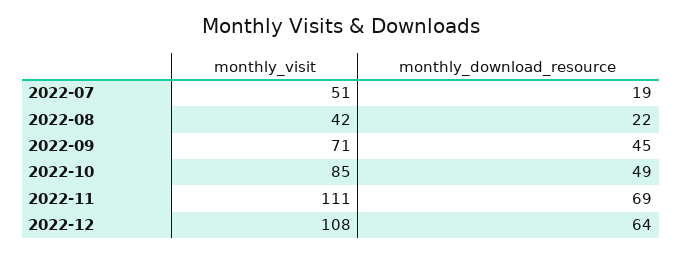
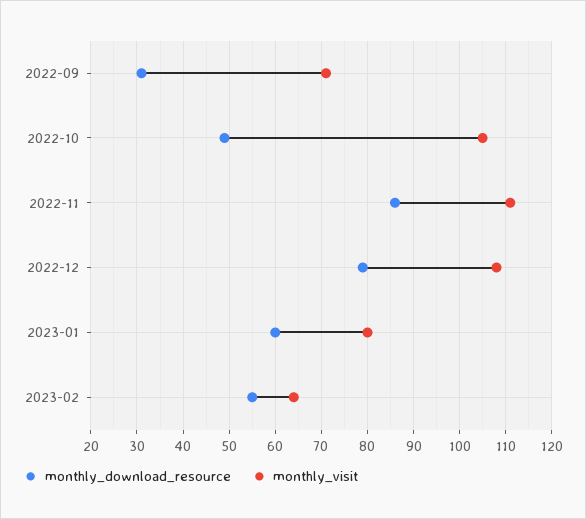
monthly_visit, 2022-07: 51 -> none
monthly_download_resource, 2022-07: 19 -> none
monthly_visit, 2022-08: 42 -> none
monthly_download_resource, 2022-08: 22 -> none
monthly_download_resource, 2022-09: 45 -> 30
monthly_visit, 2022-10: 85 -> 105
monthly_download_resource, 2022-11: 69 -> 85
monthly_download_resource, 2022-12: 64 -> 80
monthly_download_resource, 2023-01: none -> 60
monthly_visit, 2023-01: none -> 80
monthly_download_resource, 2023-02: none -> 55
monthly_visit, 2023-02: none -> 65

